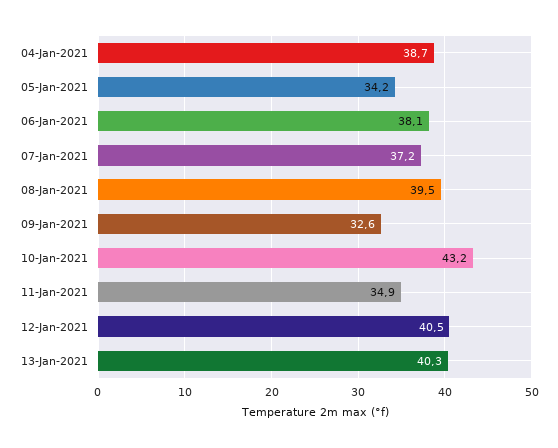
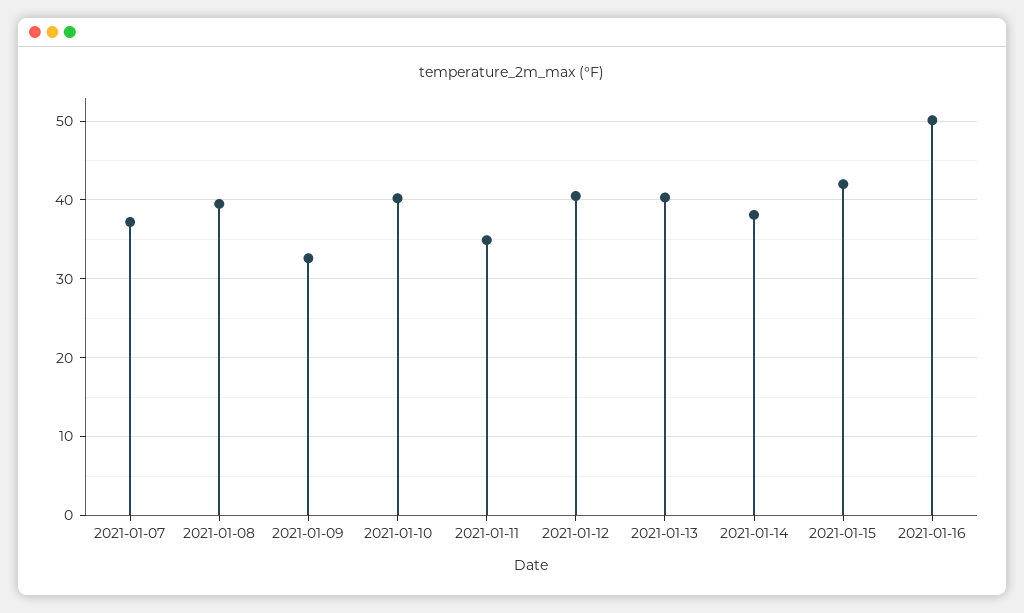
04-Jan-2021: 38.7 -> none
05-Jan-2021: 34.2 -> none
06-Jan-2021: 38.1 -> none
10-Jan-2021: 43.2 -> 40
2021-01-14: none -> 38
2021-01-15: none -> 42
2021-01-16: none -> 50

